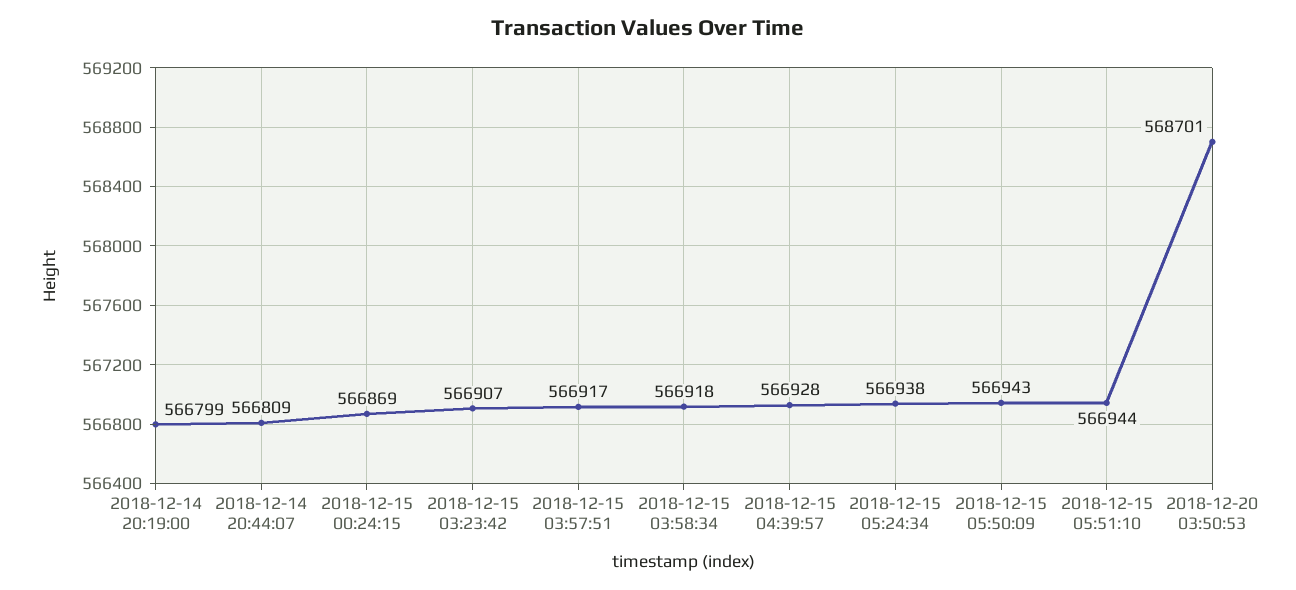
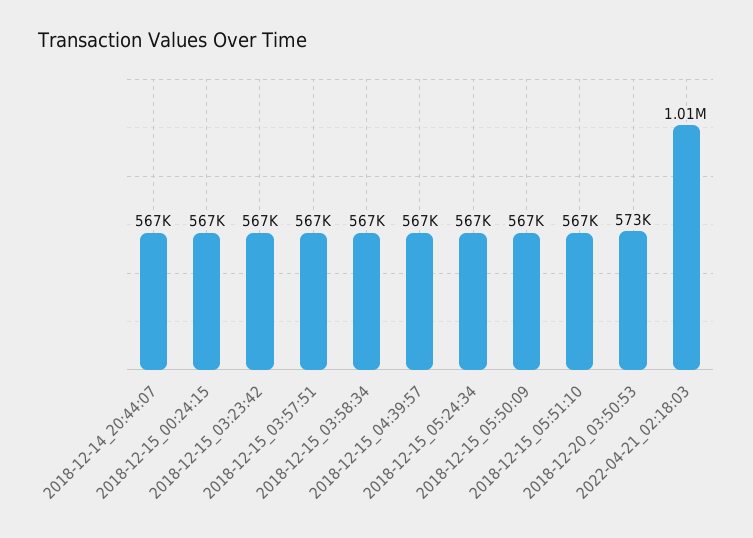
2018-12-14 20:19:00: 566799 -> none
2018-12-20 03:50:53: 568701 -> 573000
2022-04-21_02:18:03: none -> 1010000

